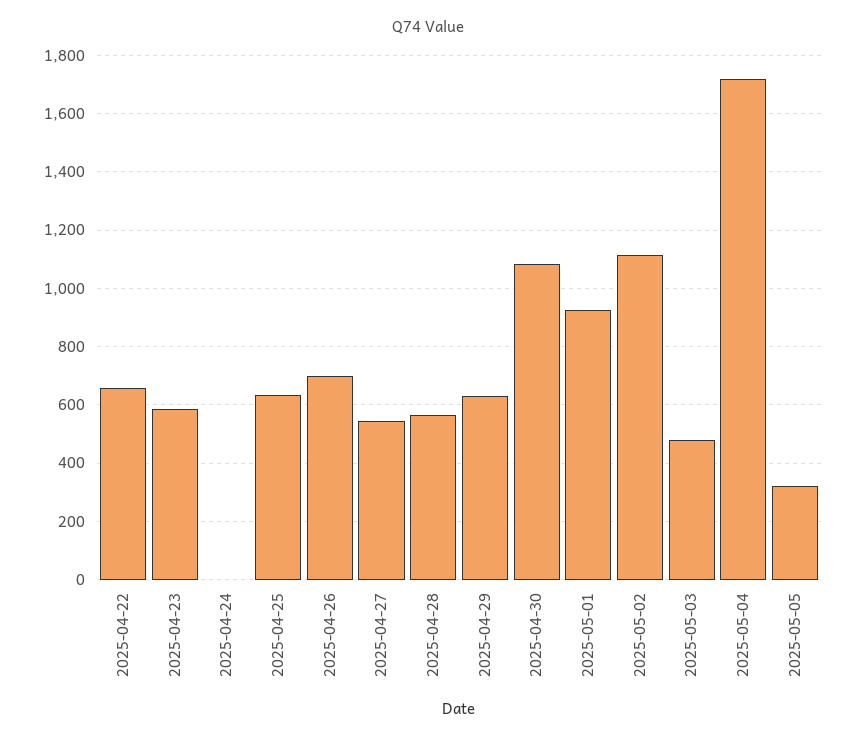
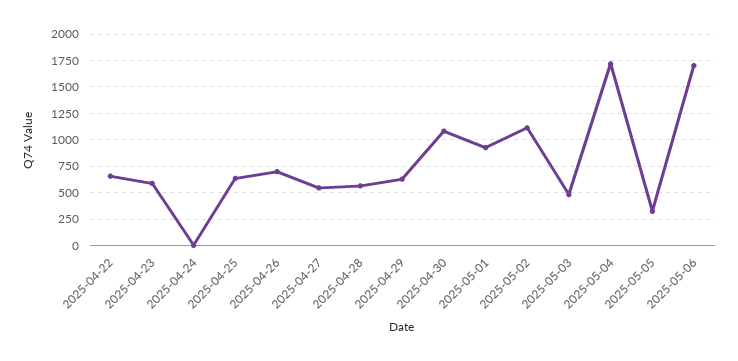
2025-05-06: none -> 1750

